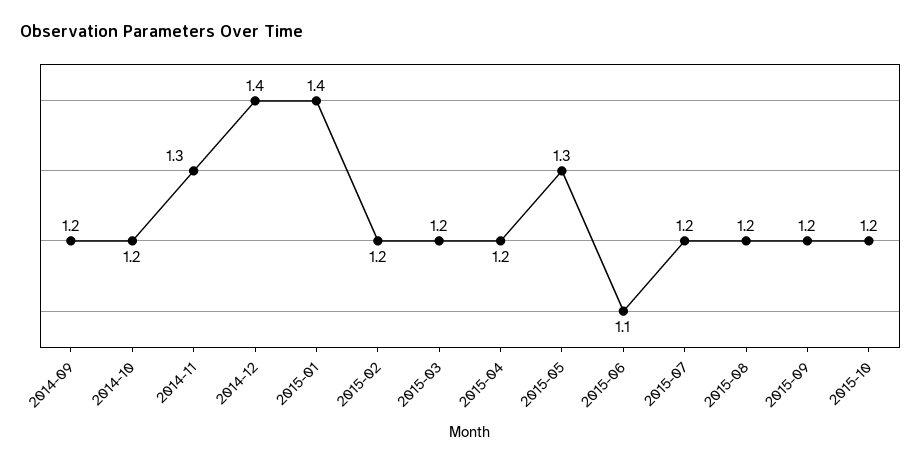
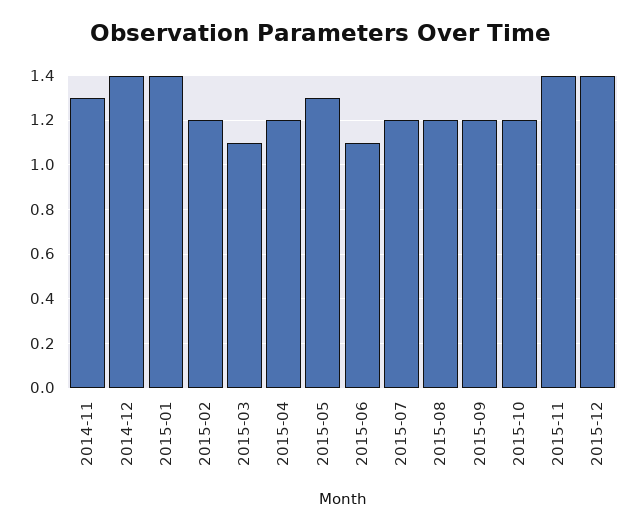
2014-09: 1.2 -> none
2014-10: 1.2 -> none
2015-03: 1.2 -> 1.1
2015-11: none -> 1.4
2015-12: none -> 1.4

